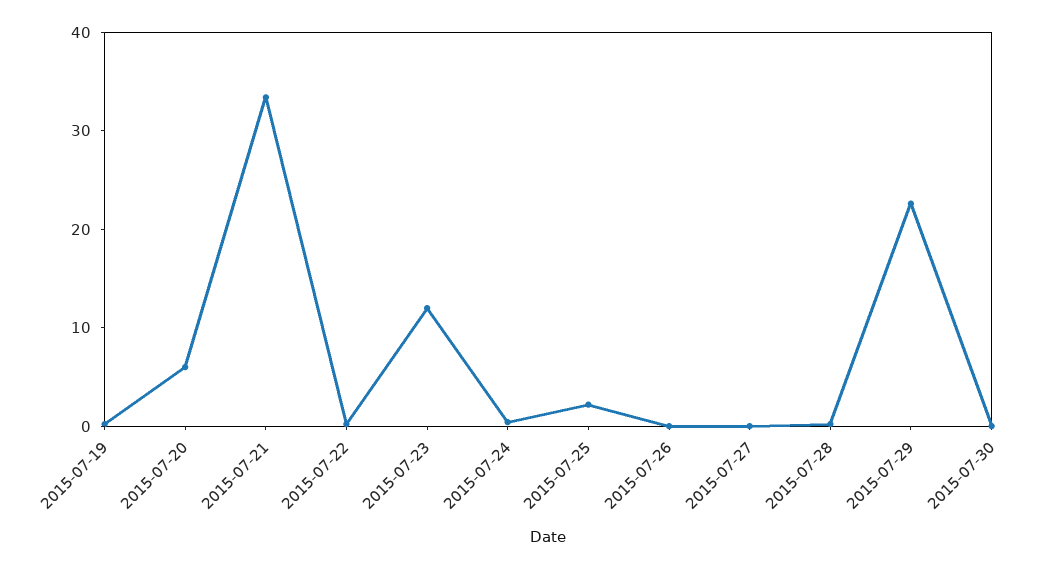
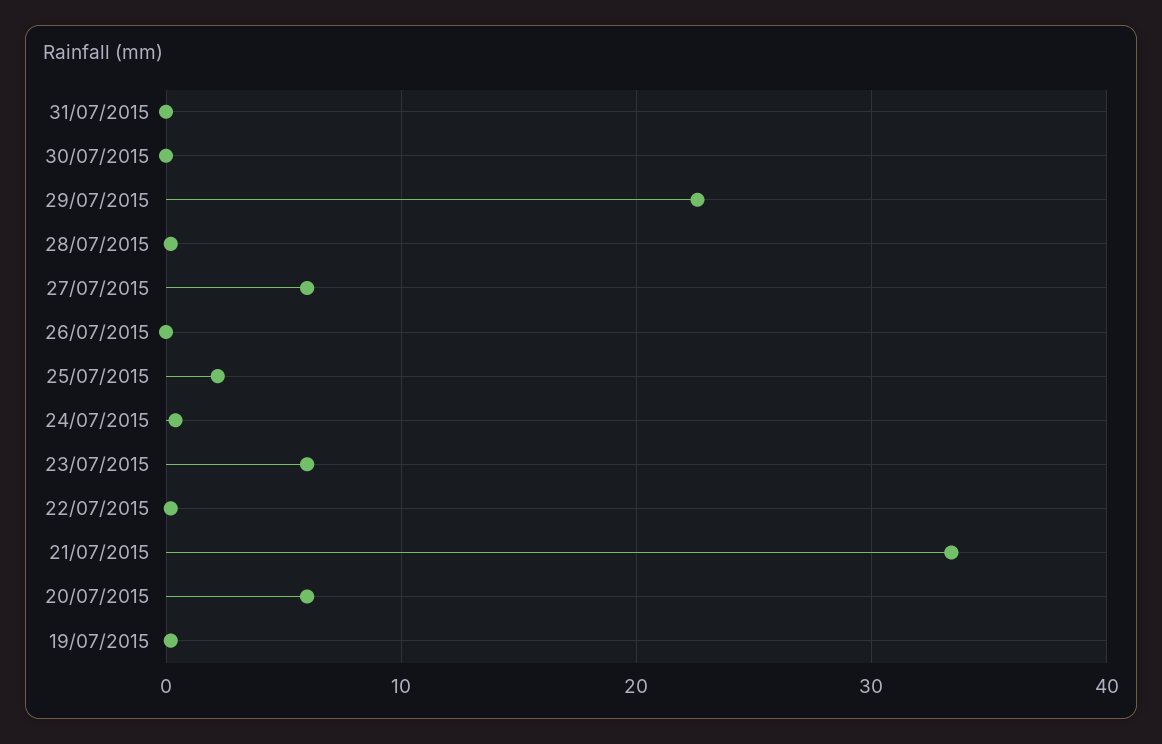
2015-07-23: 12 -> 6
2015-07-27: 0 -> 6
31/07/2015: none -> 0

